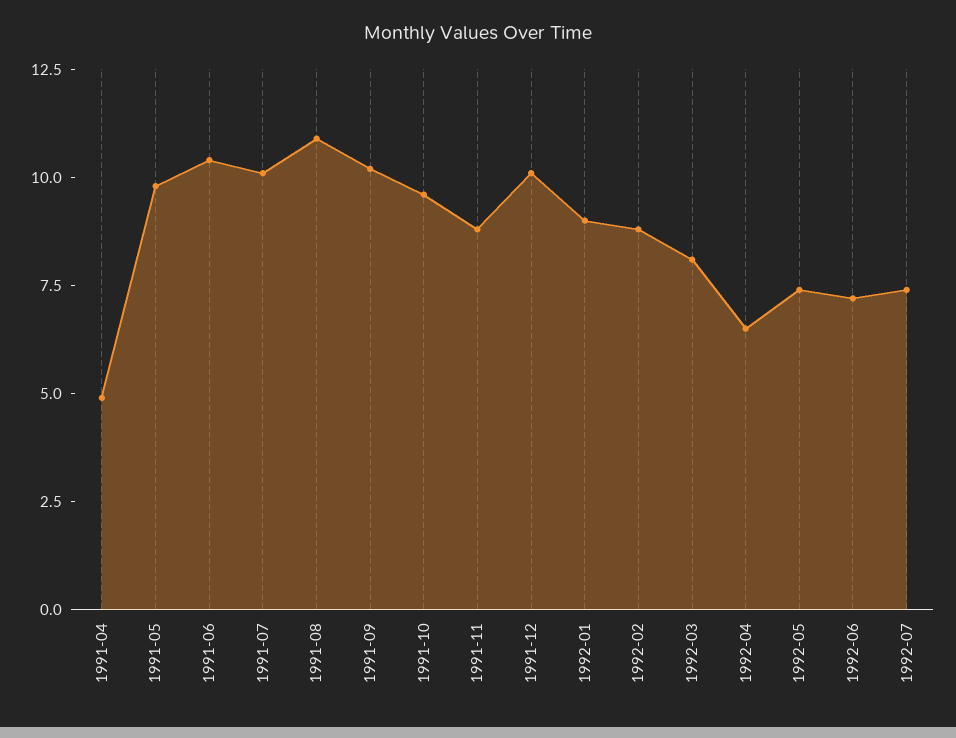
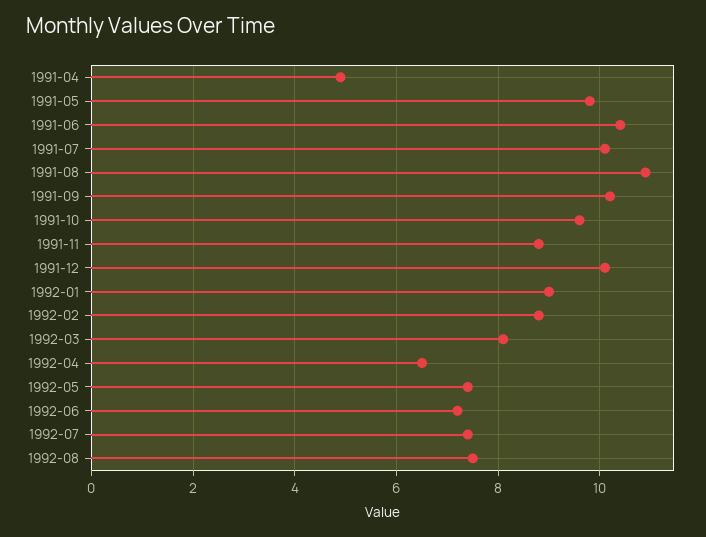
1992-08: none -> 7.5

